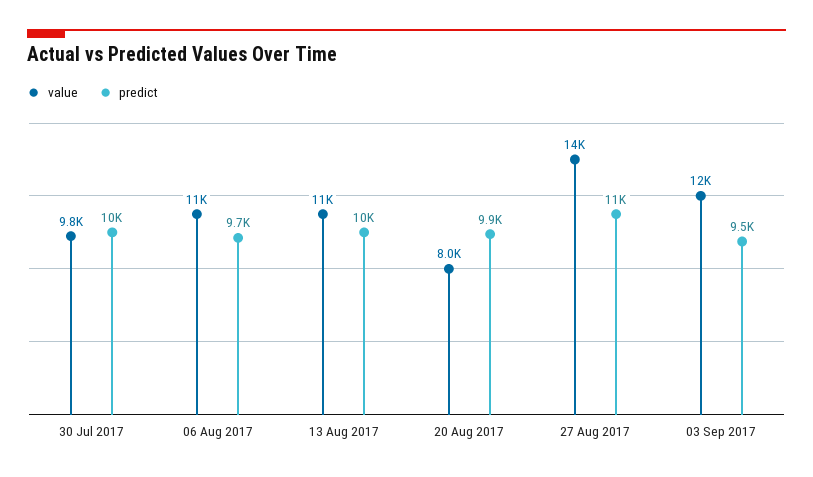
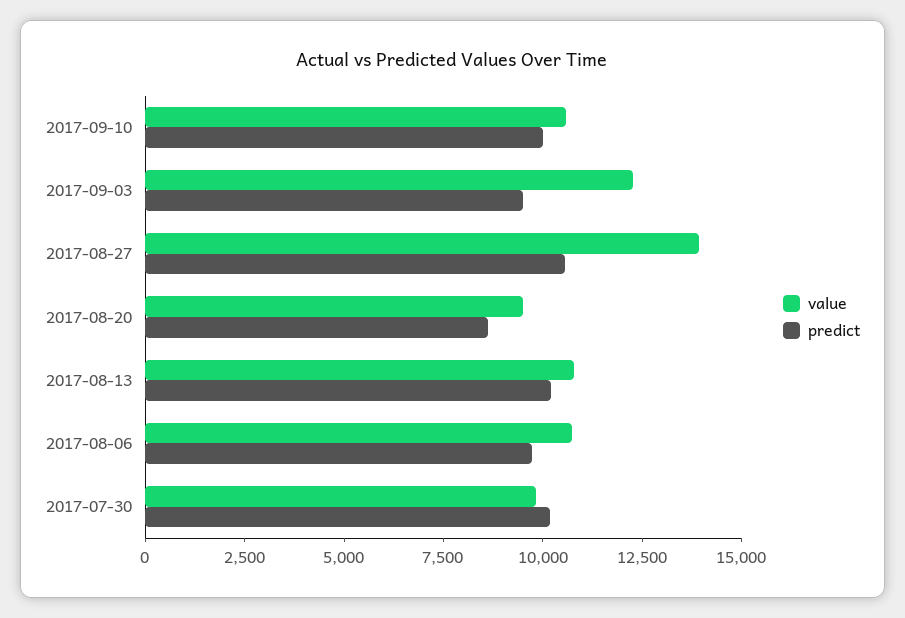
value, 20 Aug 2017: 8000 -> 9500
predict, 20 Aug 2017: 9900 -> 8500
value, 2017-09-10: none -> 10500
predict, 2017-09-10: none -> 10000

